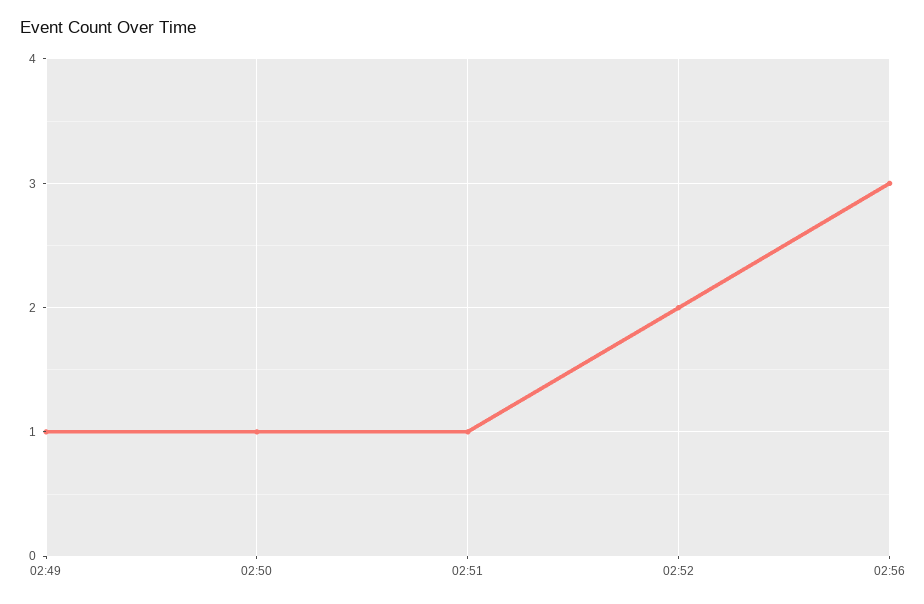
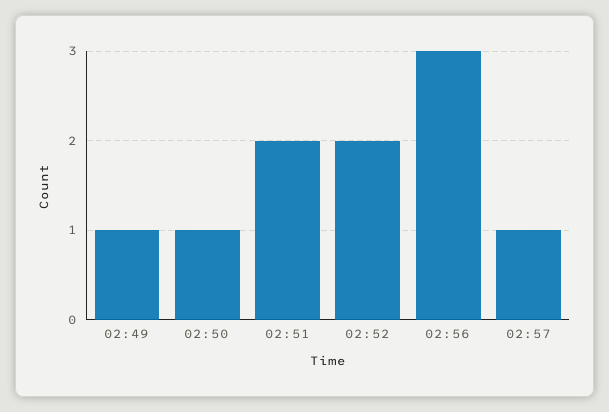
02:51: 1 -> 2
02:57: none -> 1

